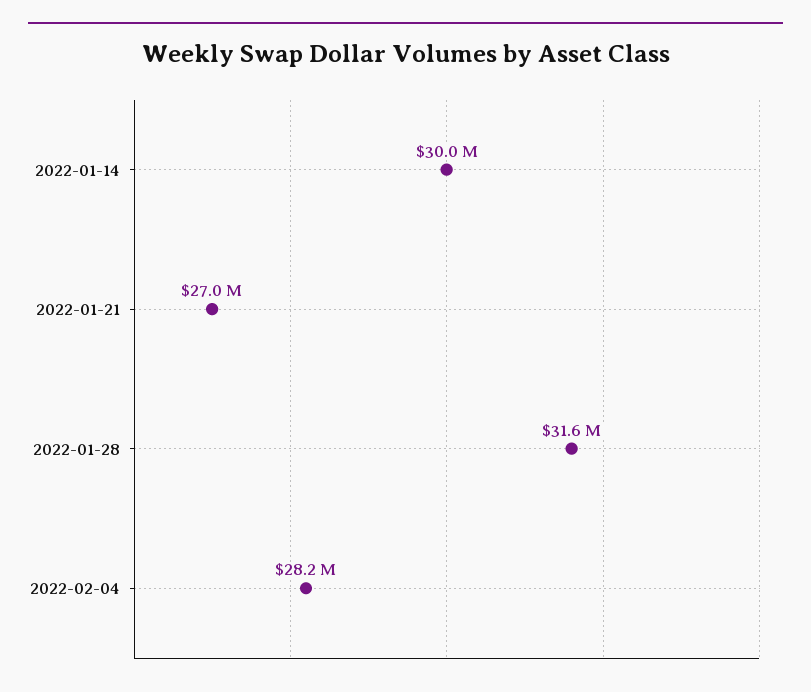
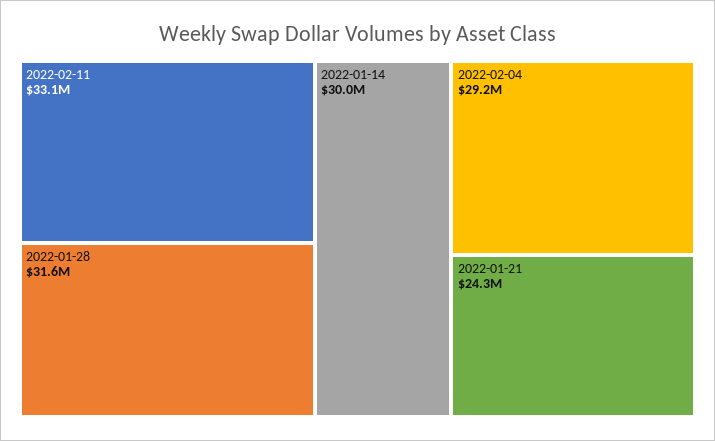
2022-01-21: 27000000 -> 24300000
2022-02-04: 28200000 -> 29200000
2022-02-11: none -> 33100000

